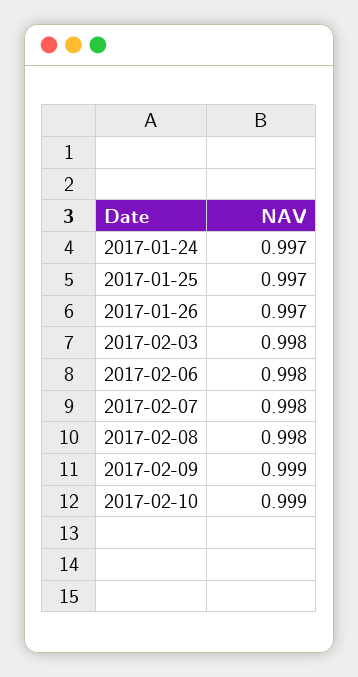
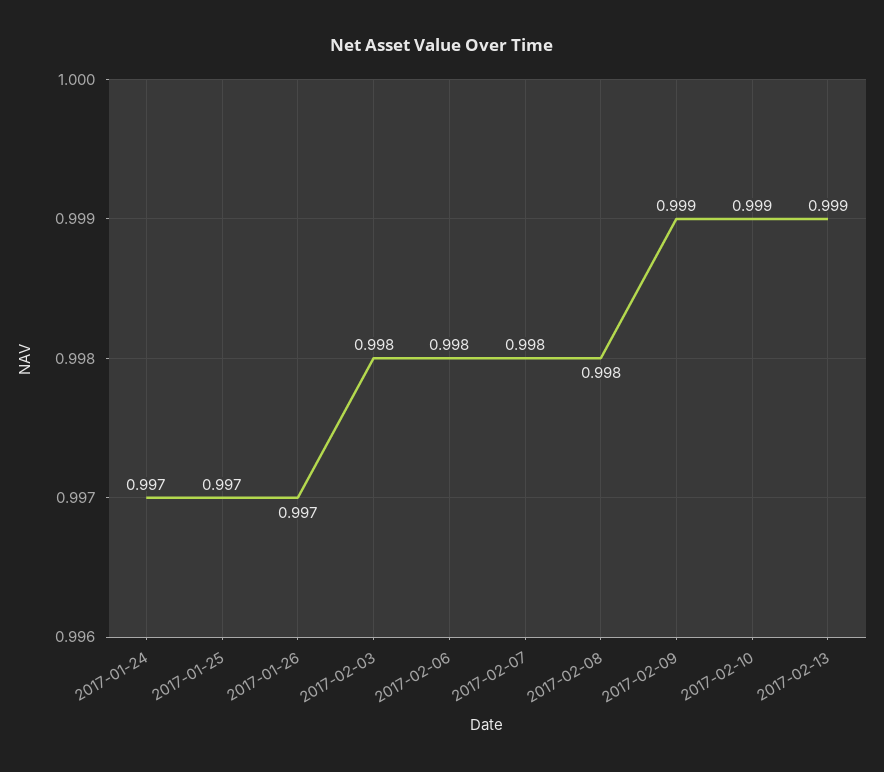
2017-02-13: none -> 0.999

